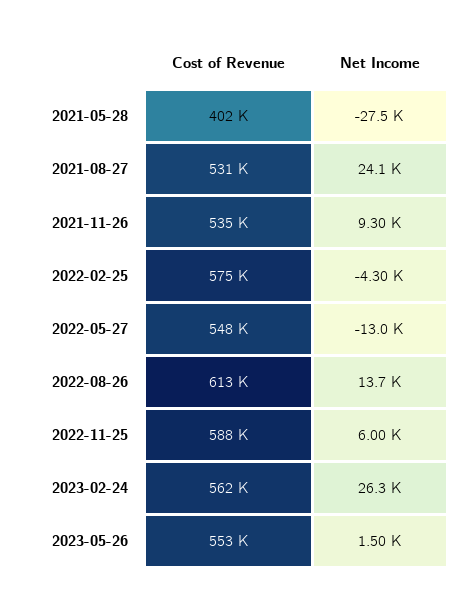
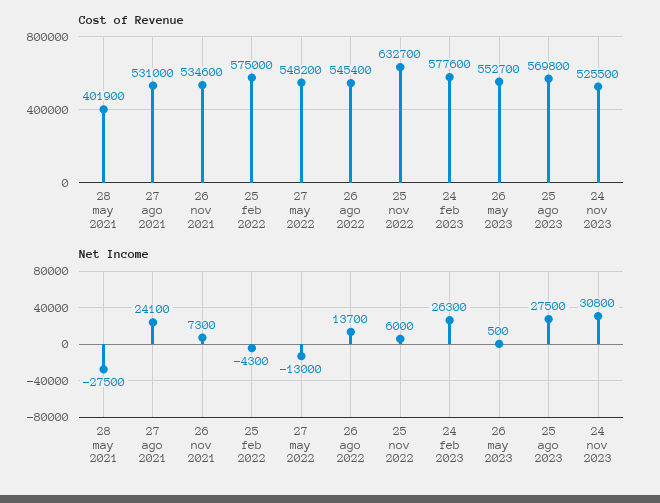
Net Income, 2021-11-26: 9300 -> 7300
Cost of Revenue, 2022-08-26: 613000 -> 545400
Cost of Revenue, 2022-11-25: 588000 -> 632700
Cost of Revenue, 2023-02-24: 562000 -> 577600
Net Income, 2023-05-26: 1500 -> 500
Cost of Revenue, 25 ago 2023: none -> 569800
Cost of Revenue, 24 nov 2023: none -> 525500
Net Income, 25 ago 2023: none -> 27500
Net Income, 24 nov 2023: none -> 30800

